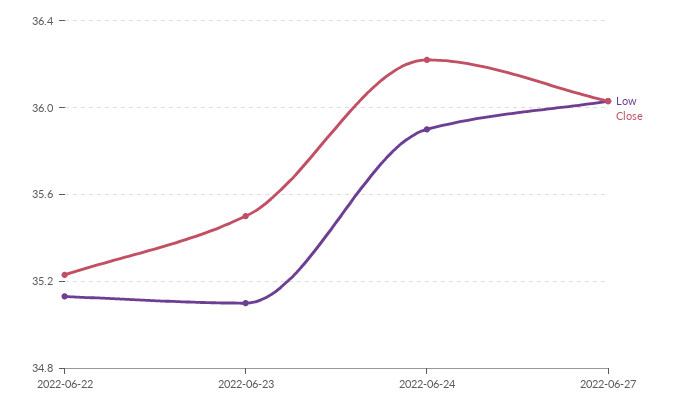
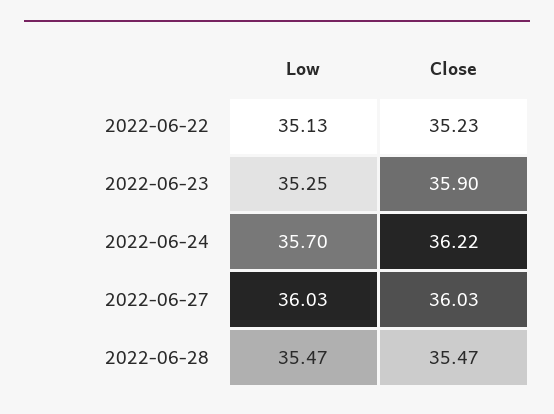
Low, 2022-06-23: 35.1 -> 35.25
Close, 2022-06-23: 35.5 -> 35.9
Low, 2022-06-24: 35.9 -> 35.7
Low, 2022-06-28: none -> 35.47
Close, 2022-06-28: none -> 35.47

